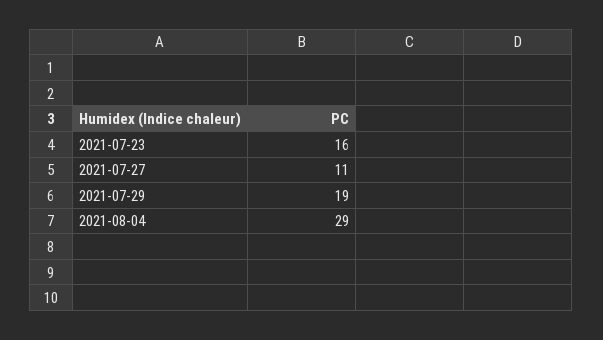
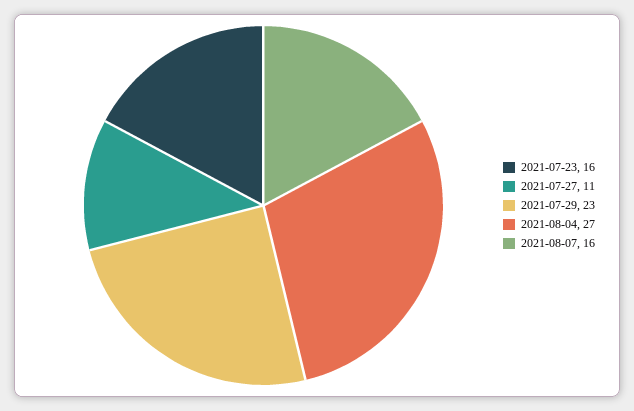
2021-07-29: 19 -> 23
2021-08-04: 29 -> 27
2021-08-07: none -> 16

